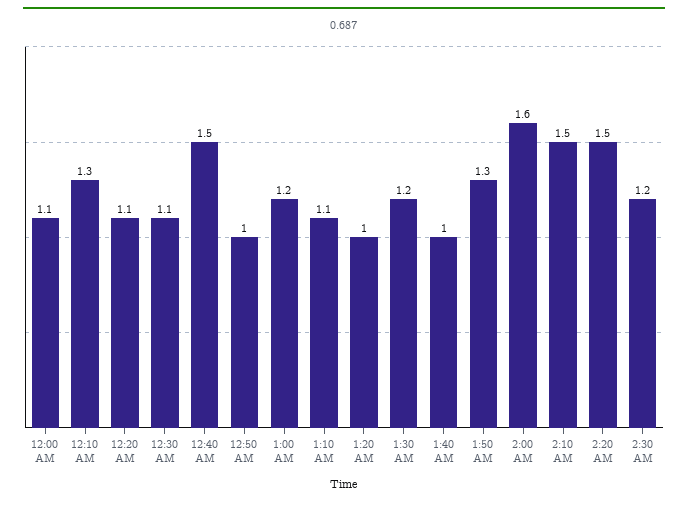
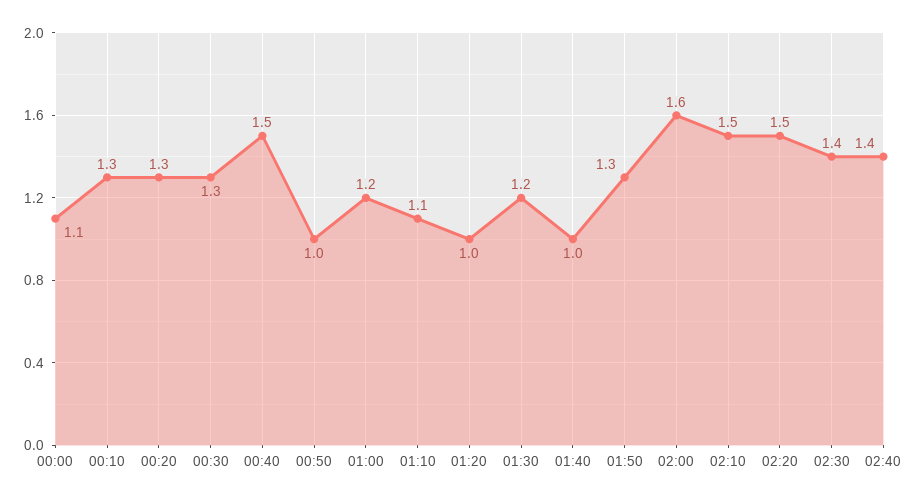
12:20 AM: 1.1 -> 1.3
12:30 AM: 1.1 -> 1.3
2:30 AM: 1.2 -> 1.4
02:40: none -> 1.4

